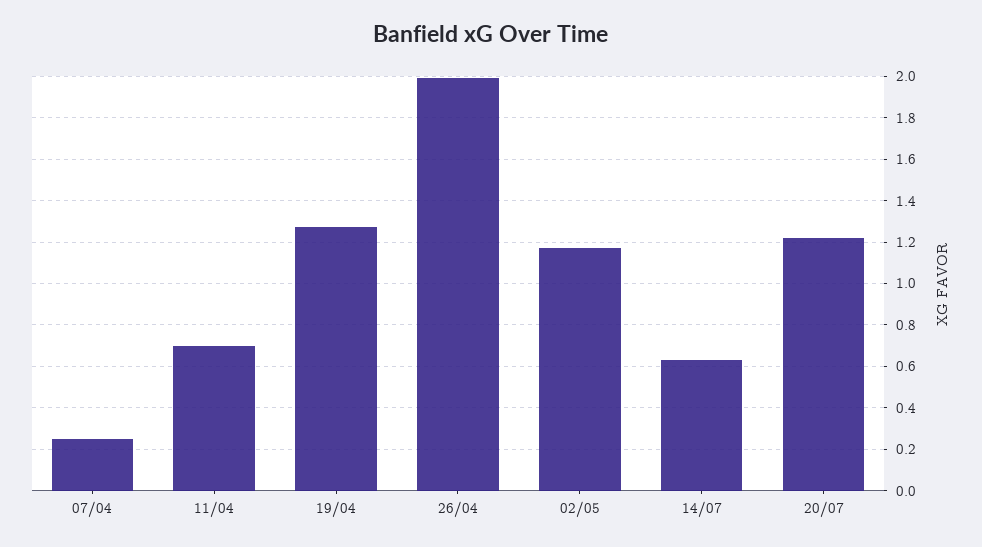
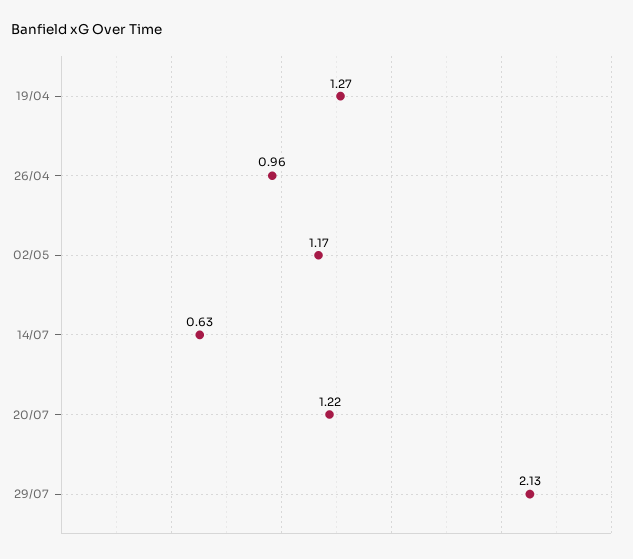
07/04: 0.25 -> none
11/04: 0.7 -> none
26/04: 2 -> 0.96
29/07: none -> 2.13

